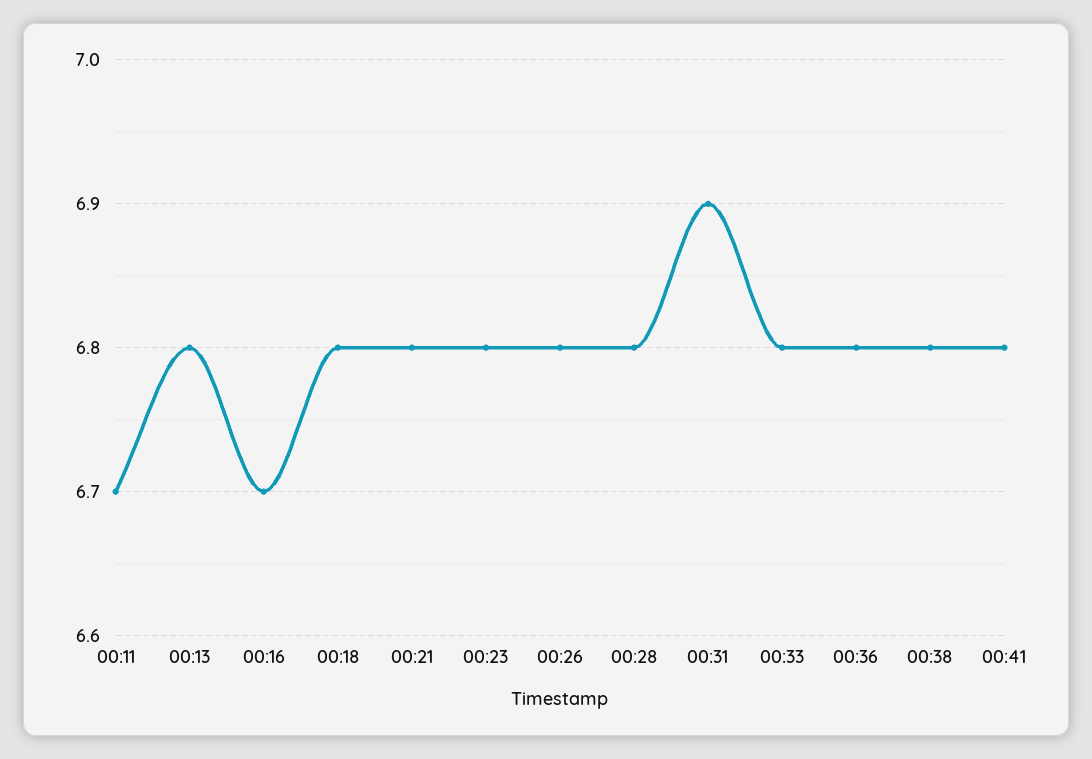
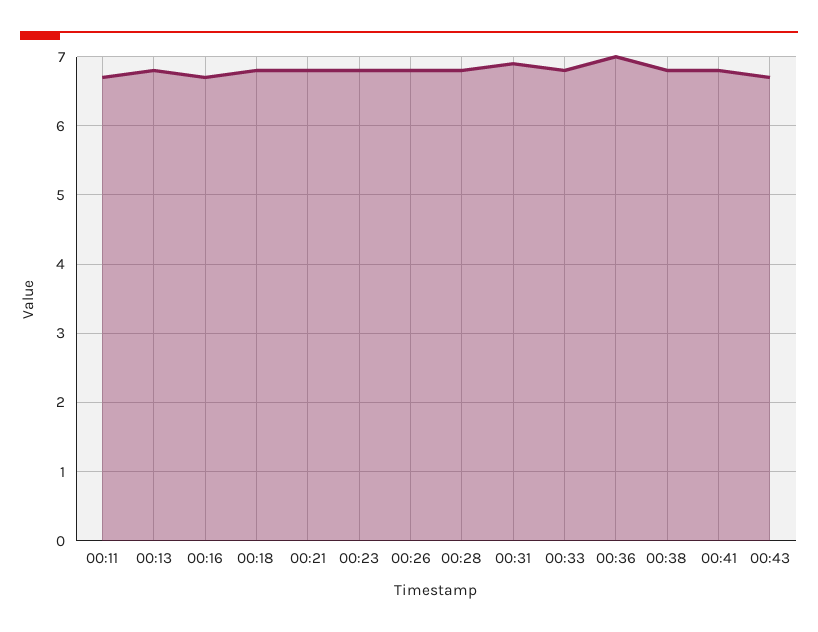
00:36: 6.8 -> 7
00:43: none -> 6.7

